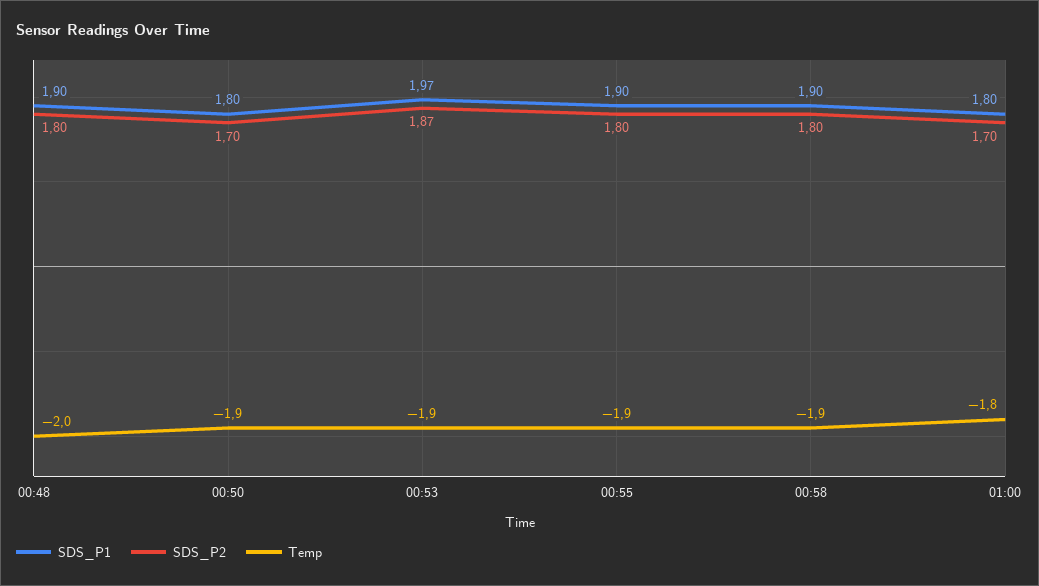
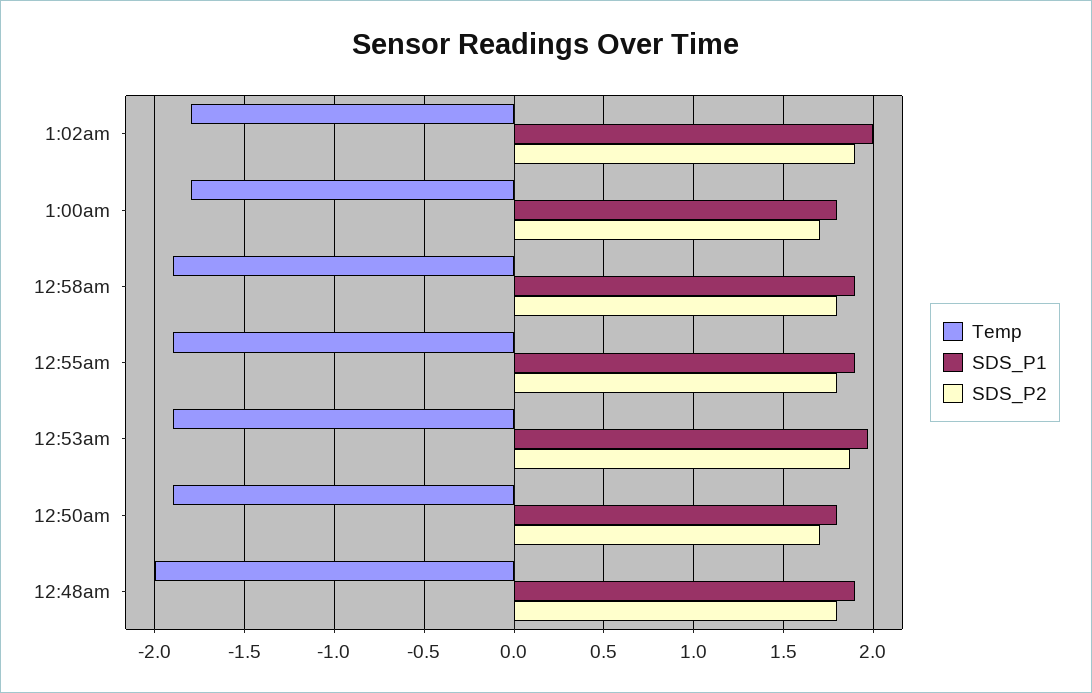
Temp, 1:02am: none -> -1.8
SDS_P1, 1:02am: none -> 2
SDS_P2, 1:02am: none -> 1.9

